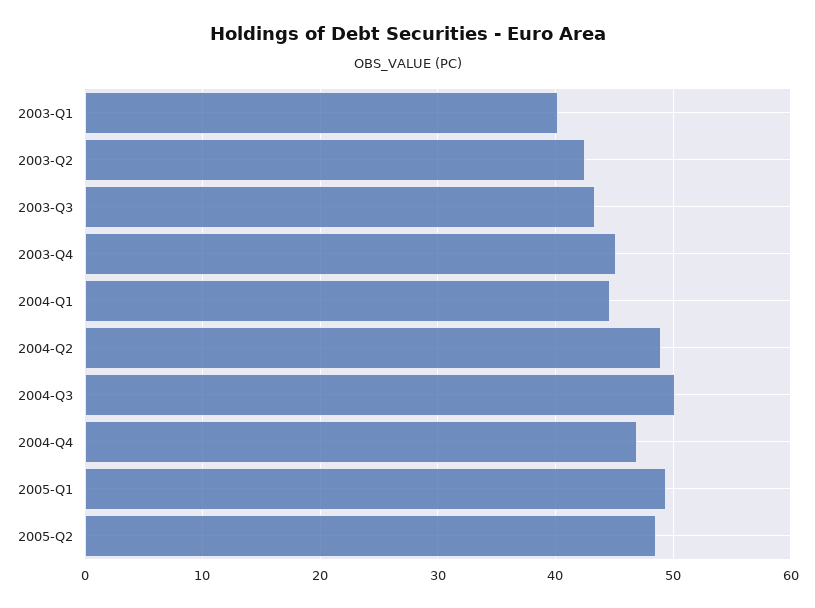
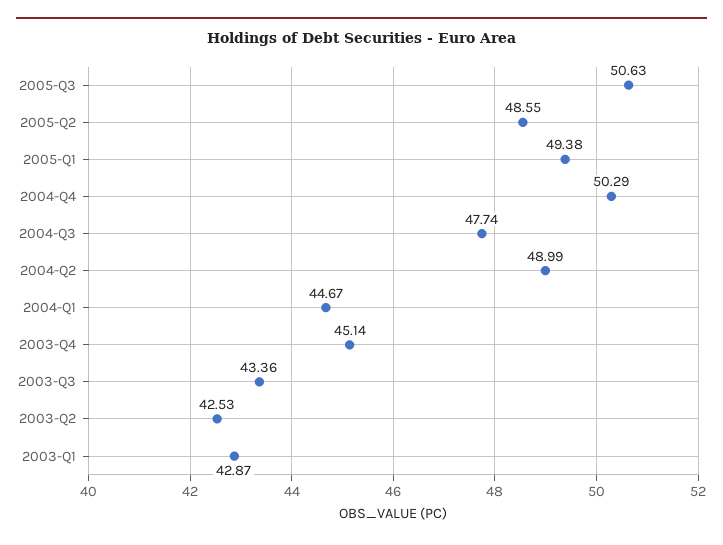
2003-Q1: 40 -> 42.87
2004-Q3: 50 -> 47.74
2004-Q4: 47 -> 50.29
2005-Q3: none -> 50.63

